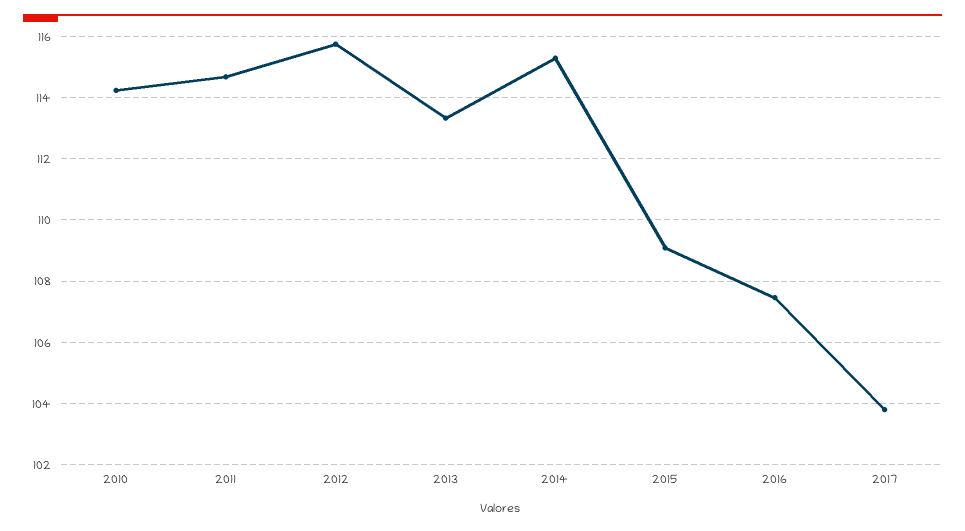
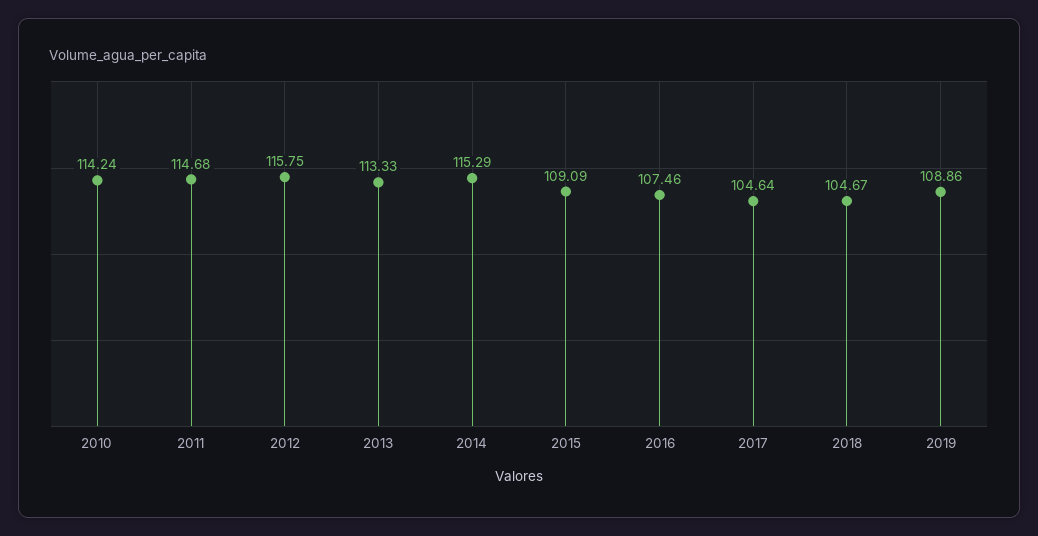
2017: 103.8 -> 104.64
2018: none -> 104.67
2019: none -> 108.86

